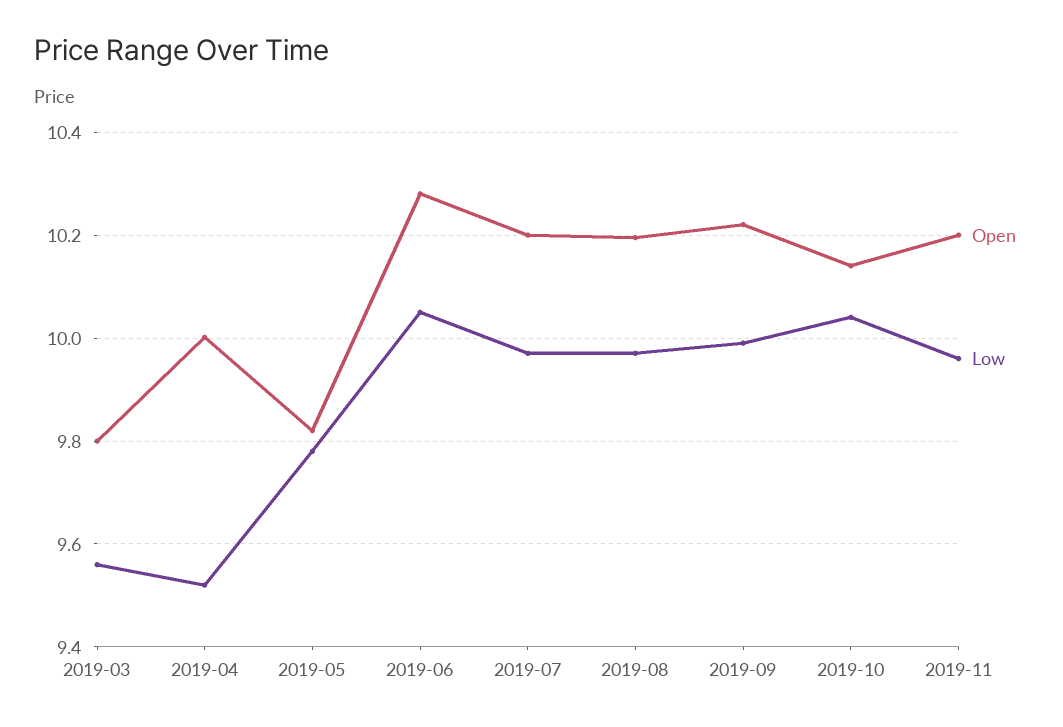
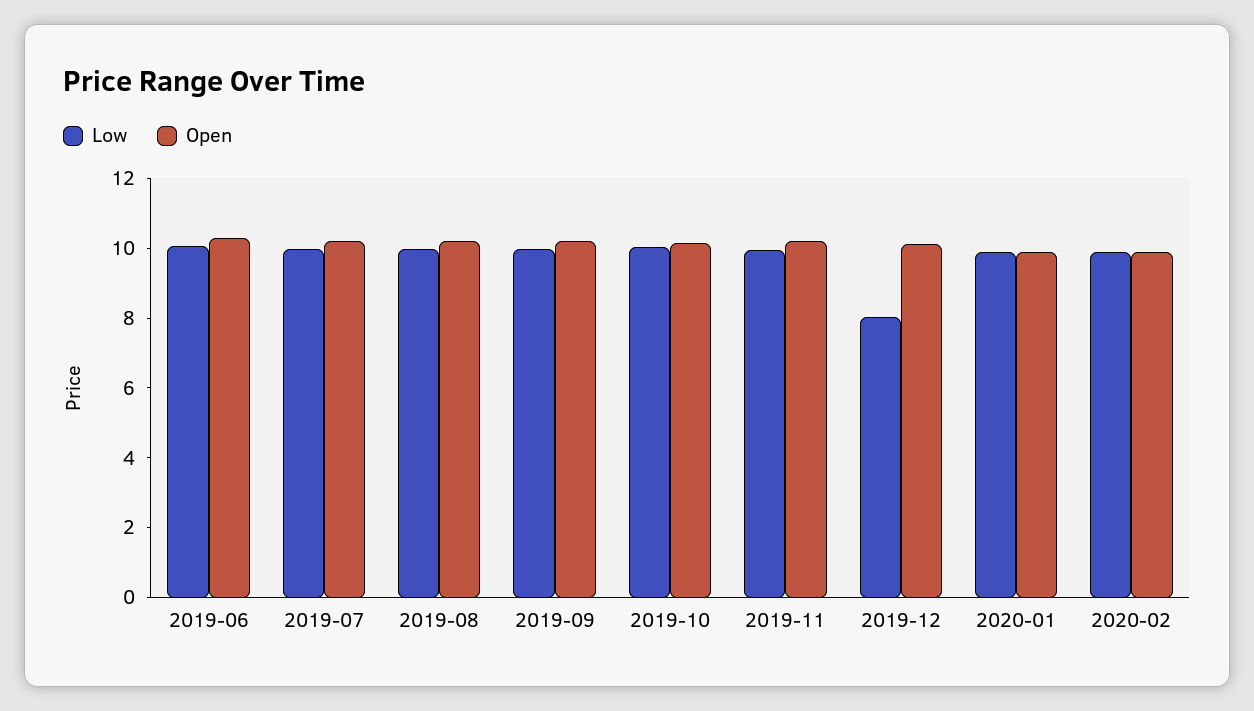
Open, 2019-03: 9.8 -> none
Low, 2019-03: 9.56 -> none
Open, 2019-04: 10 -> none
Low, 2019-04: 9.52 -> none
Open, 2019-05: 9.82 -> none
Low, 2019-05: 9.78 -> none
Low, 2019-12: none -> 8
Open, 2019-12: none -> 10
Low, 2020-01: none -> 10
Open, 2020-01: none -> 10
Low, 2020-02: none -> 10
Open, 2020-02: none -> 10

